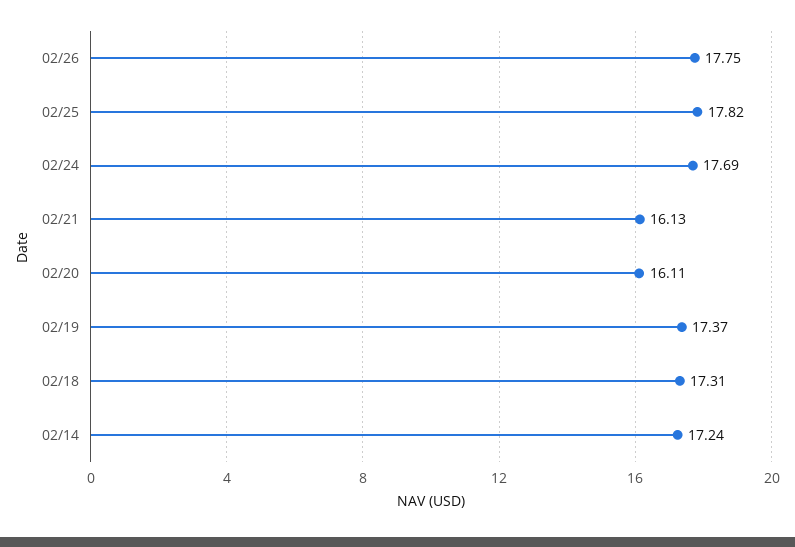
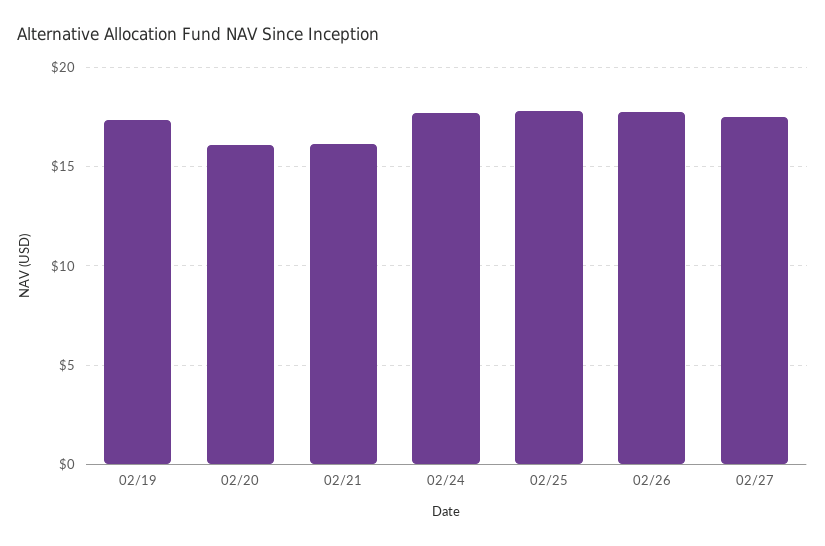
02/18: 17.31 -> none
02/14: 17.24 -> none
02/27: none -> 17.5

